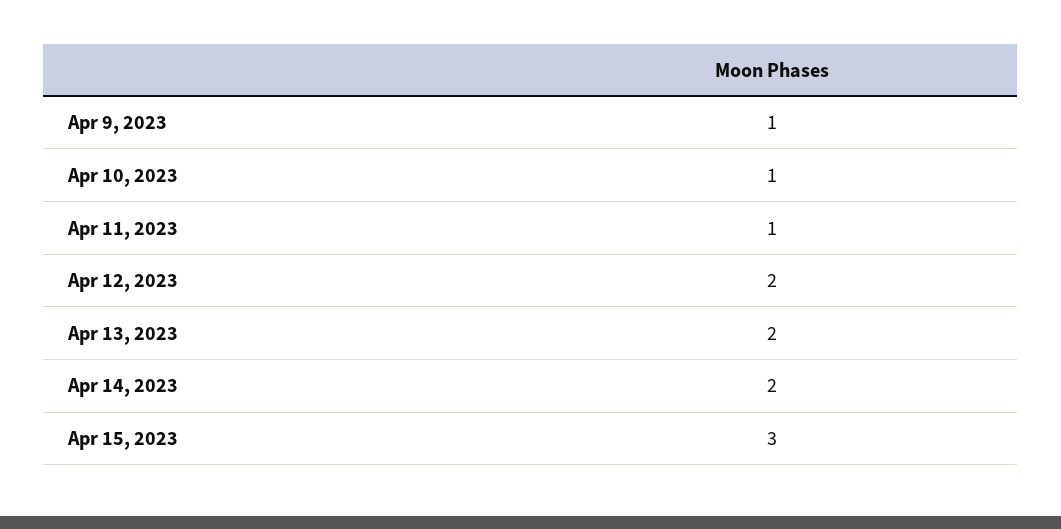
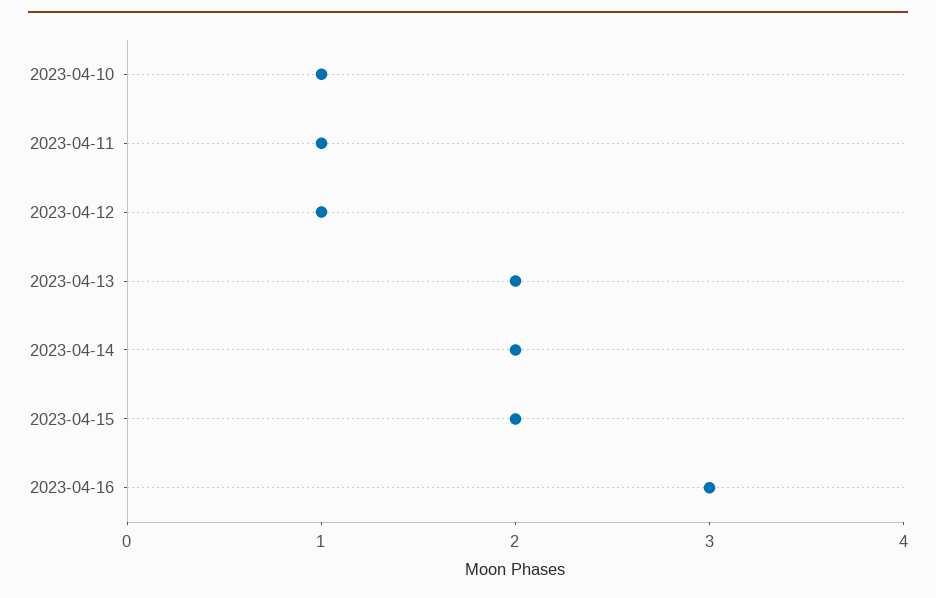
Apr 9, 2023: 1 -> none
Apr 12, 2023: 2 -> 1
Apr 15, 2023: 3 -> 2
2023-04-16: none -> 3

